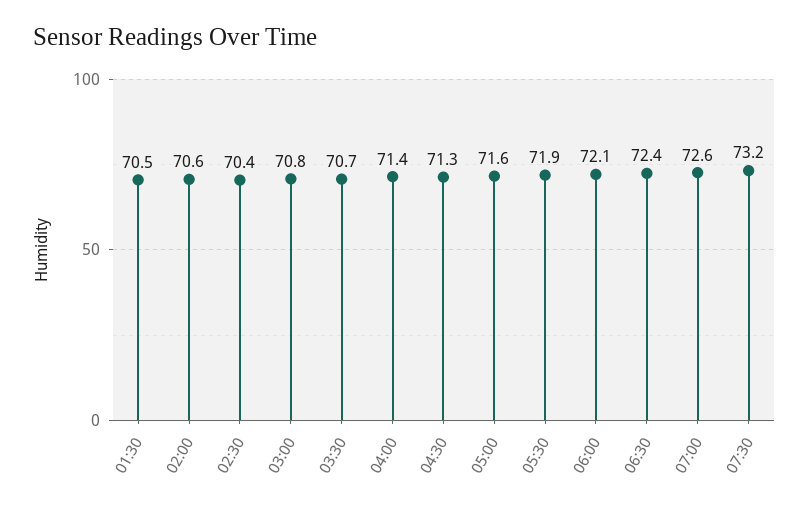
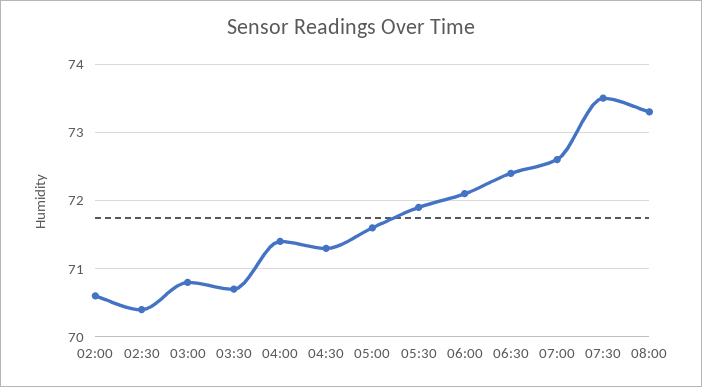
01:30: 70.5 -> none
07:30: 73.2 -> 73.5
08:00: none -> 73.3

